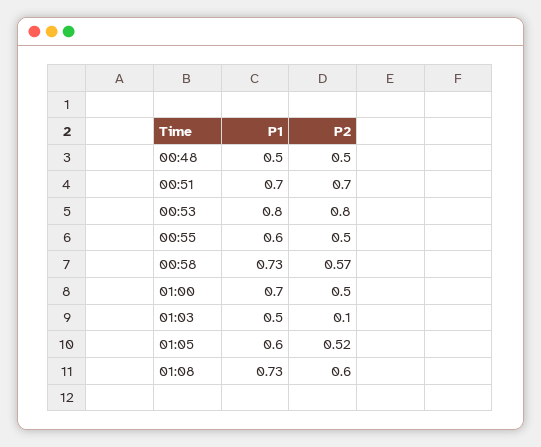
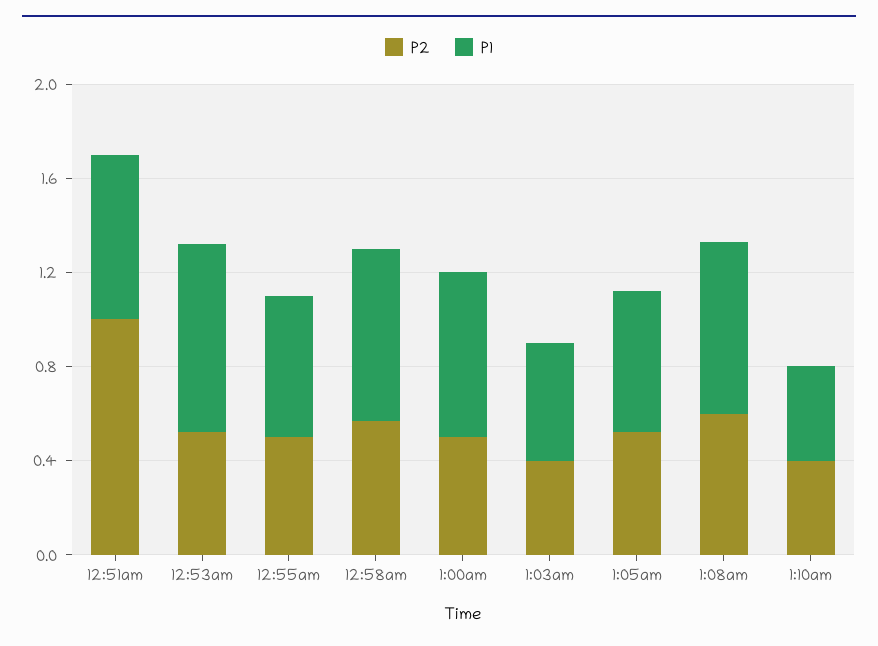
P1, 00:48: 0.5 -> none
P2, 00:48: 0.5 -> none
P2, 00:51: 0.7 -> 1
P2, 00:53: 0.8 -> 0.5
P2, 01:03: 0.1 -> 0.4
P2, 1:10am: none -> 0.4
P1, 1:10am: none -> 0.4

